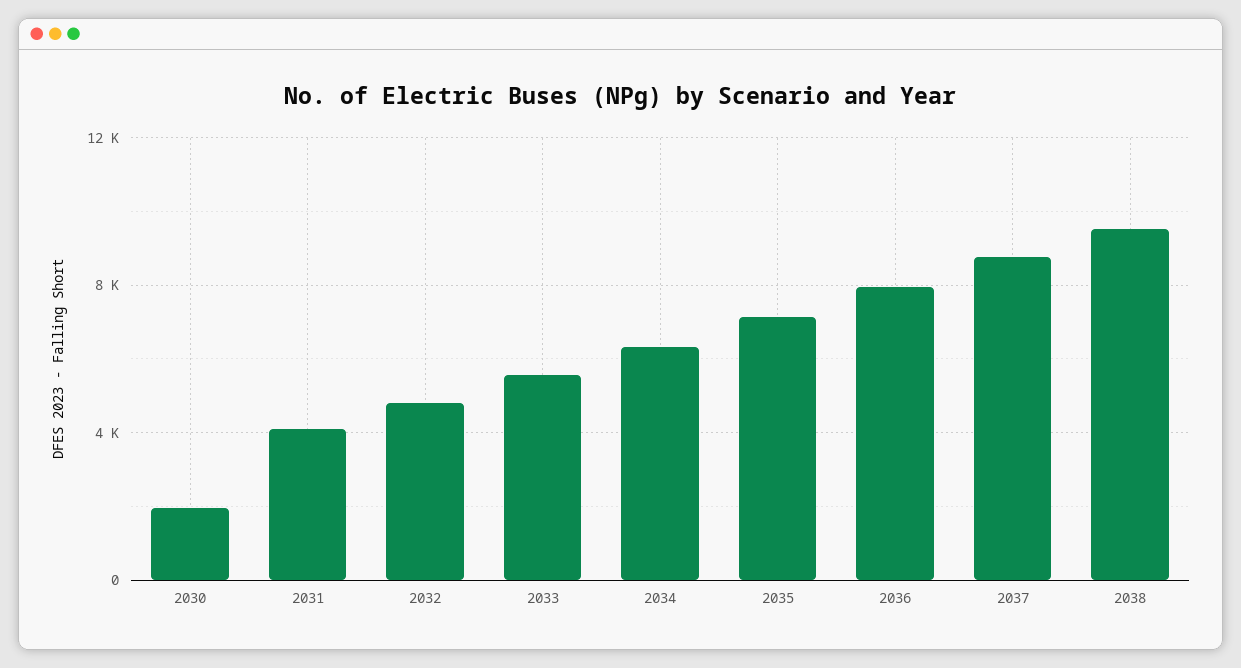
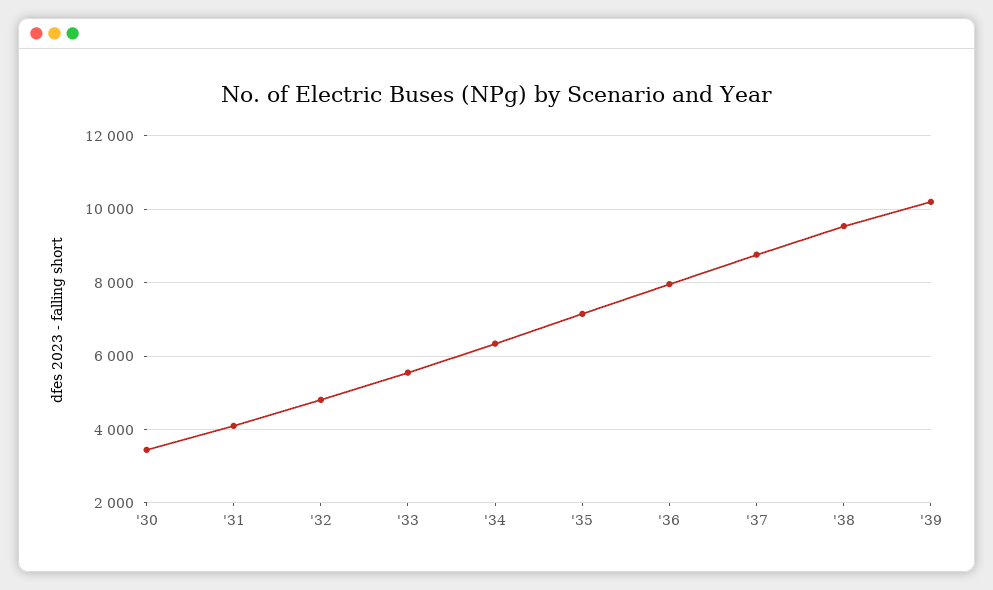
2030: 2000 -> 3400
'39: none -> 10200

